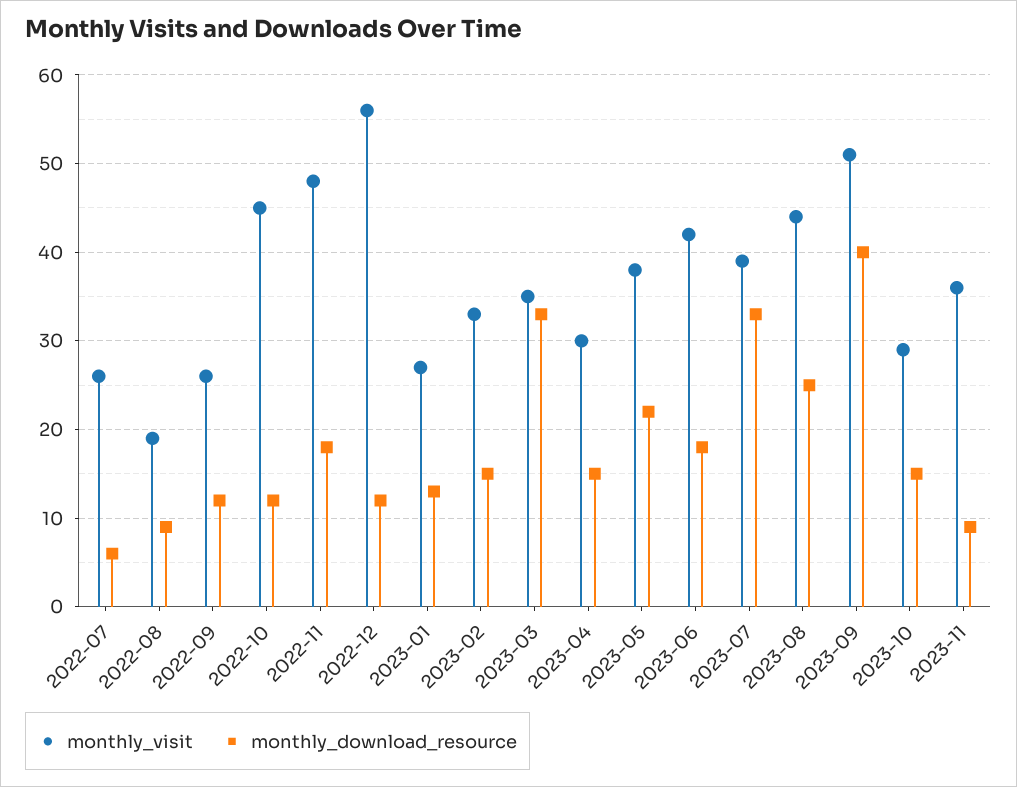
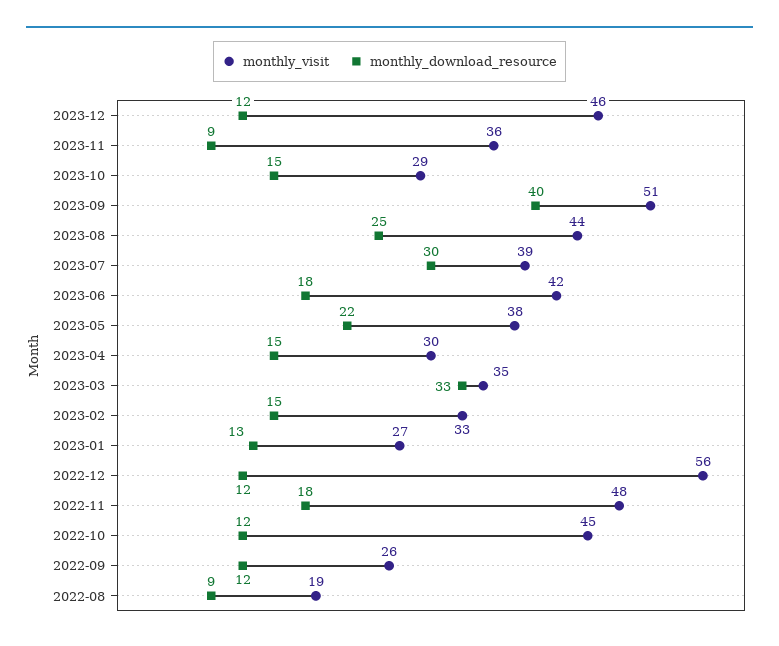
monthly_visit, 2022-07: 26 -> none
monthly_download_resource, 2022-07: 6 -> none
monthly_download_resource, 2023-07: 33 -> 30
monthly_visit, 2023-12: none -> 46
monthly_download_resource, 2023-12: none -> 12

